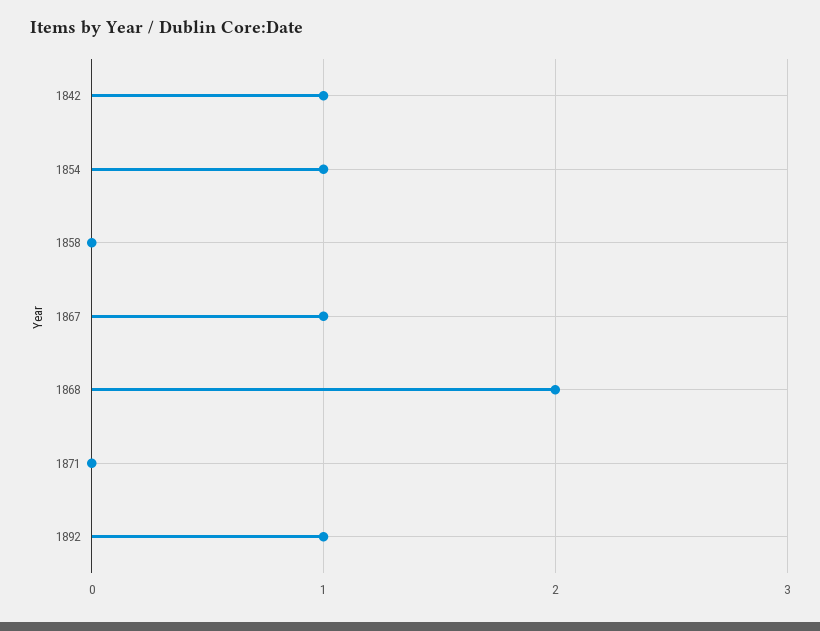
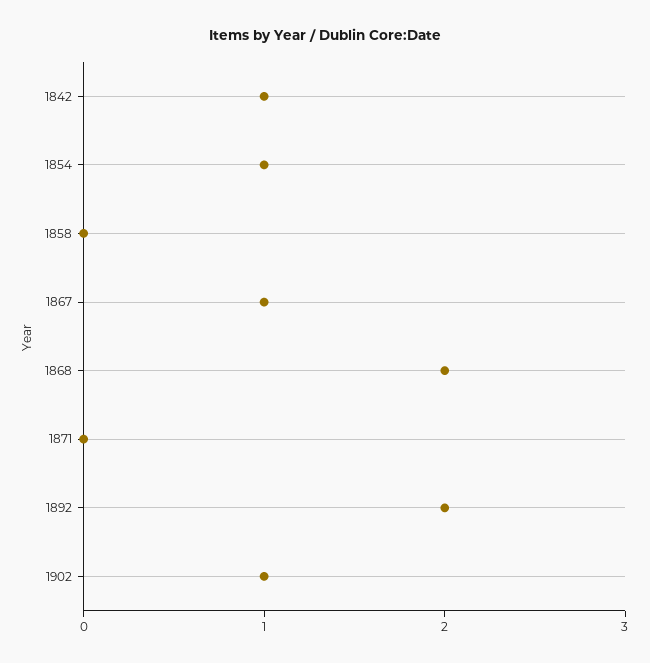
1892: 1 -> 2
1902: none -> 1

